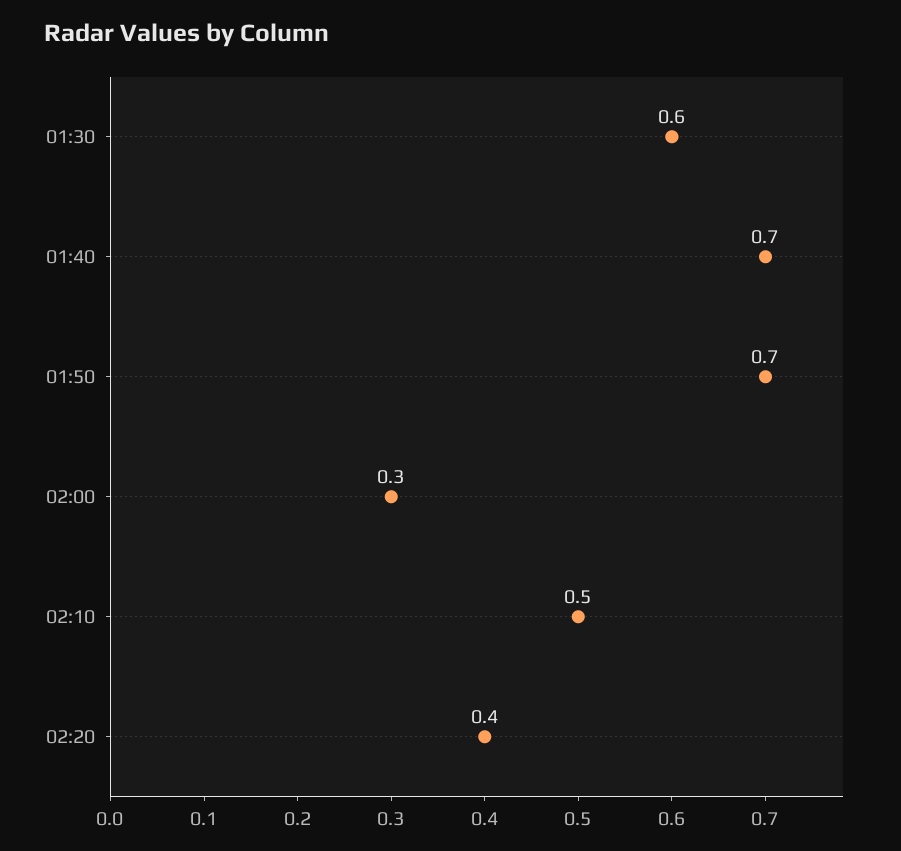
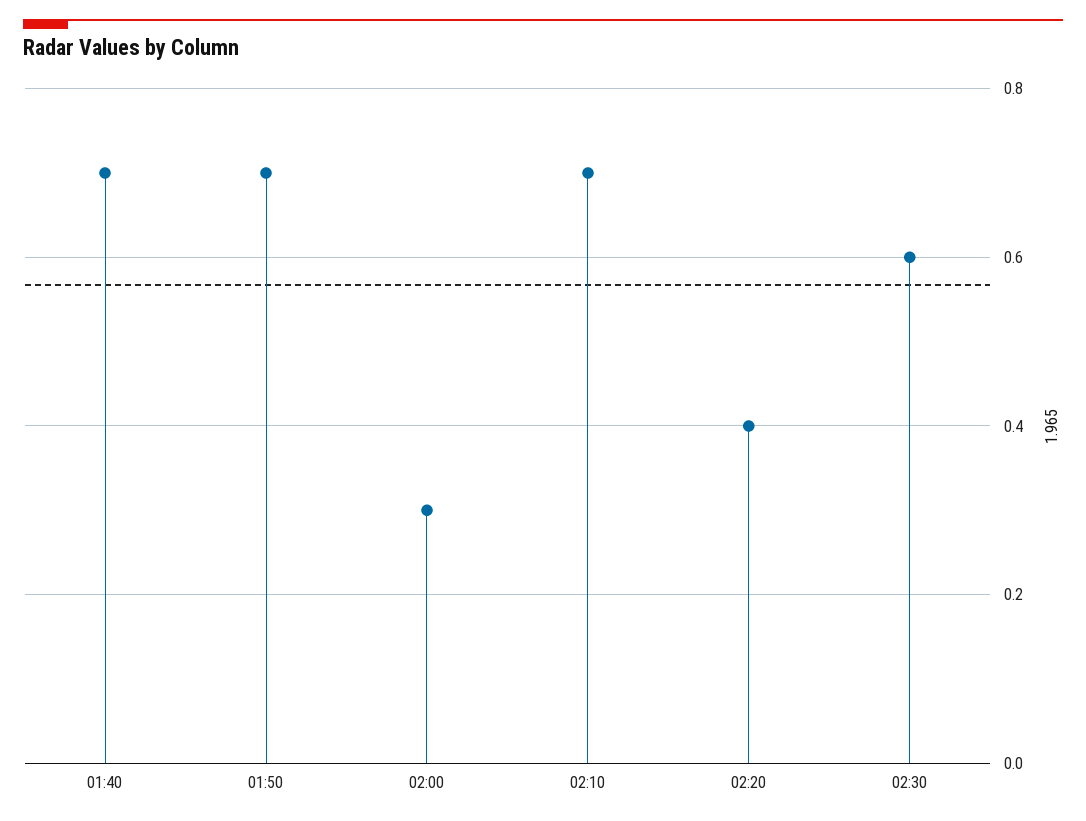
01:30: 0.6 -> none
02:10: 0.5 -> 0.7
02:30: none -> 0.6

